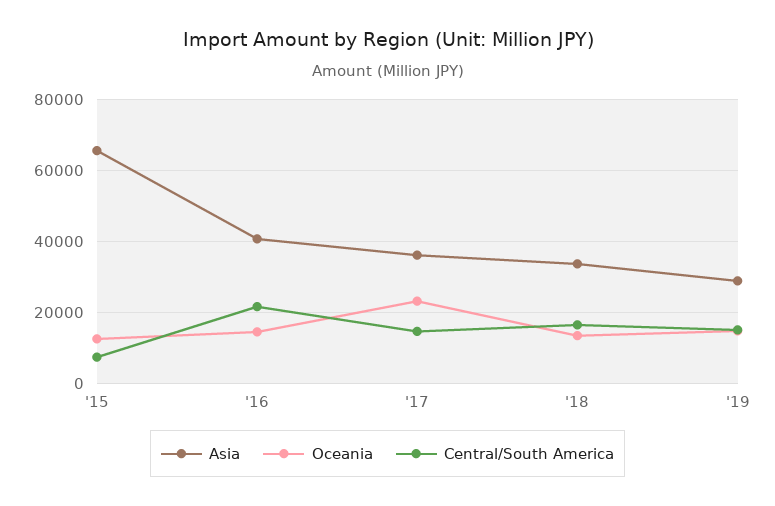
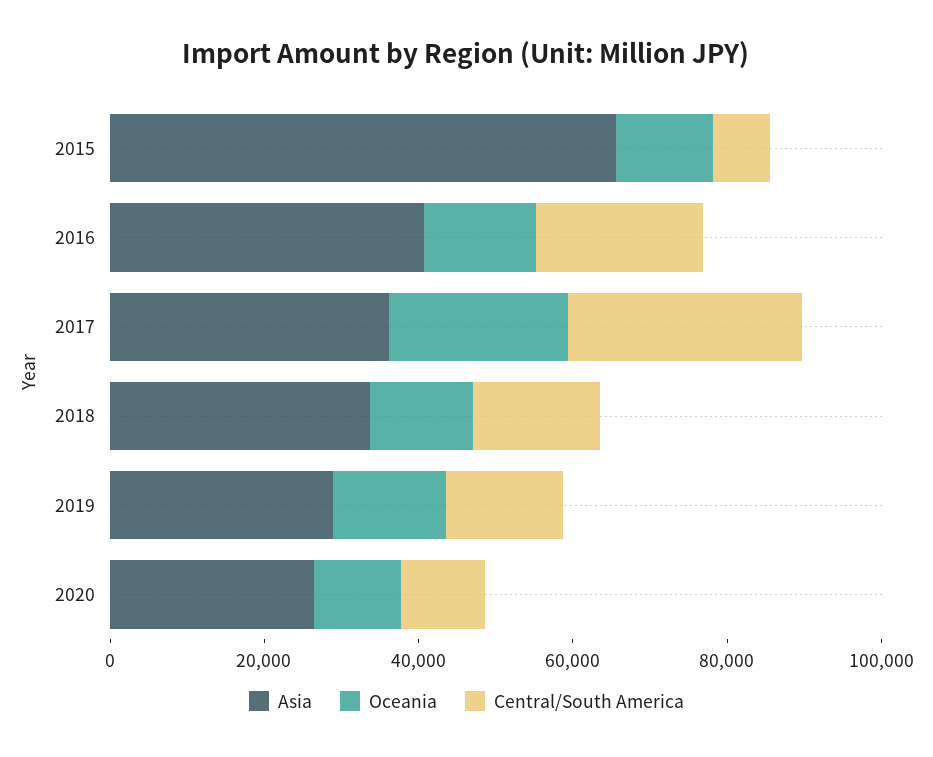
Central/South America, '17: 14000 -> 30000
Asia, 2020: none -> 25000
Oceania, 2020: none -> 10000
Central/South America, 2020: none -> 10000

